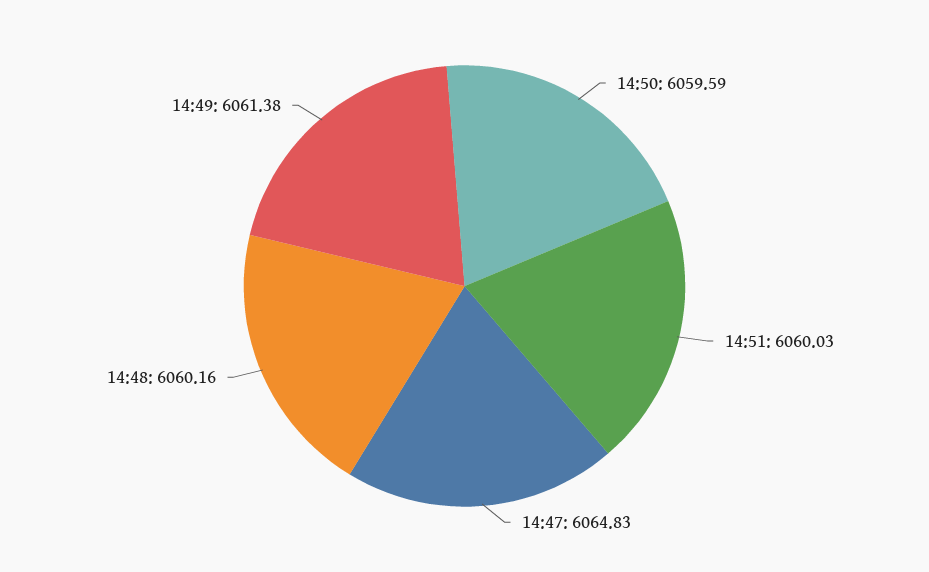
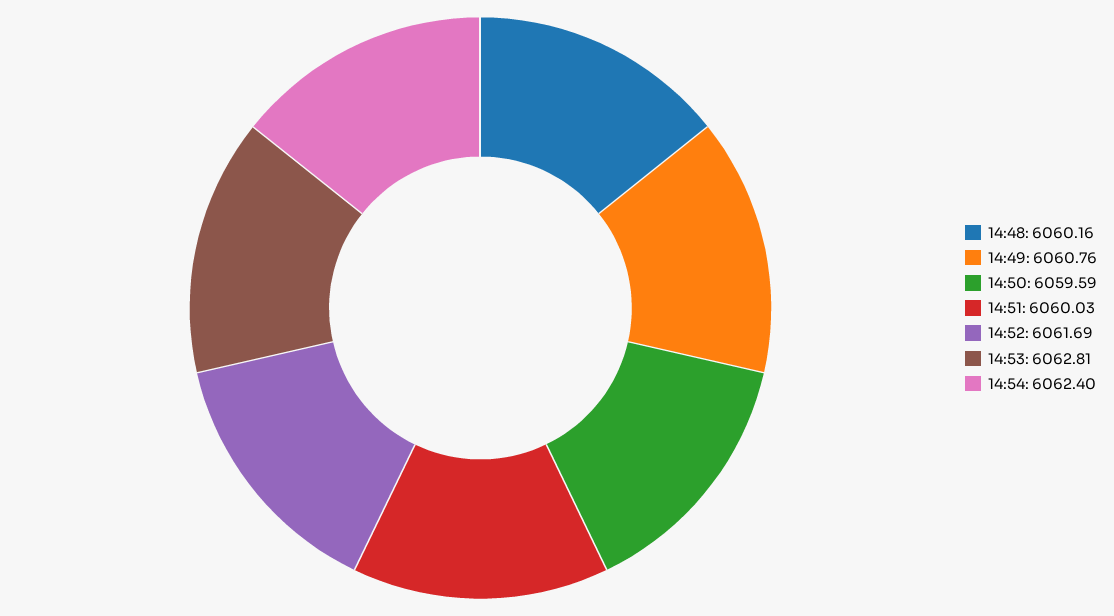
14:47: 6064.83 -> none
14:49: 6061.38 -> 6060.76
14:52: none -> 6061.69
14:53: none -> 6062.81
14:54: none -> 6062.4

